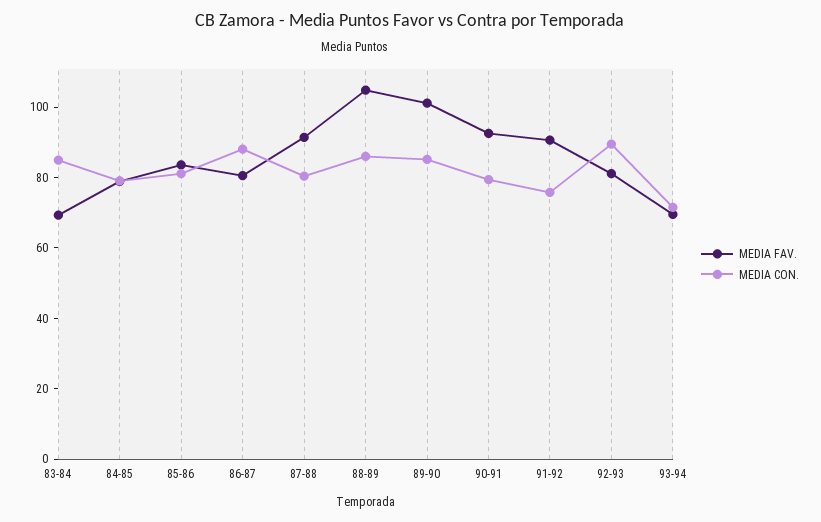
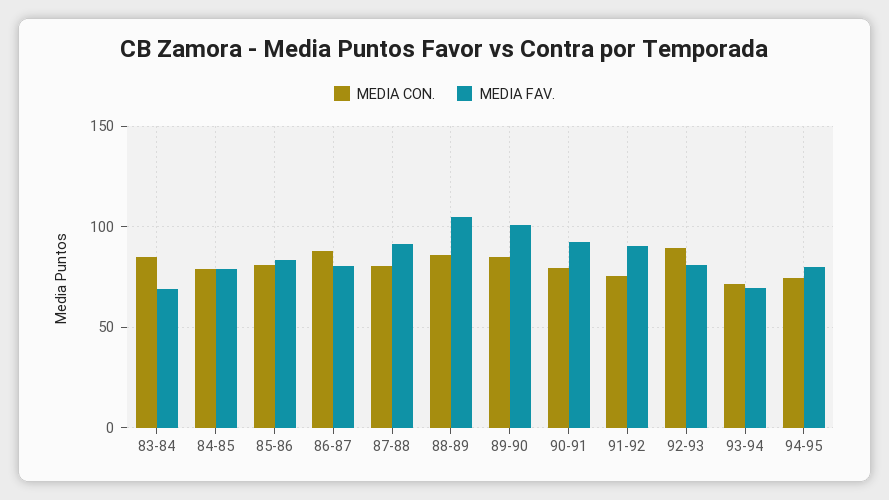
MEDIA CON., 94-95: none -> 75
MEDIA FAV., 94-95: none -> 80

